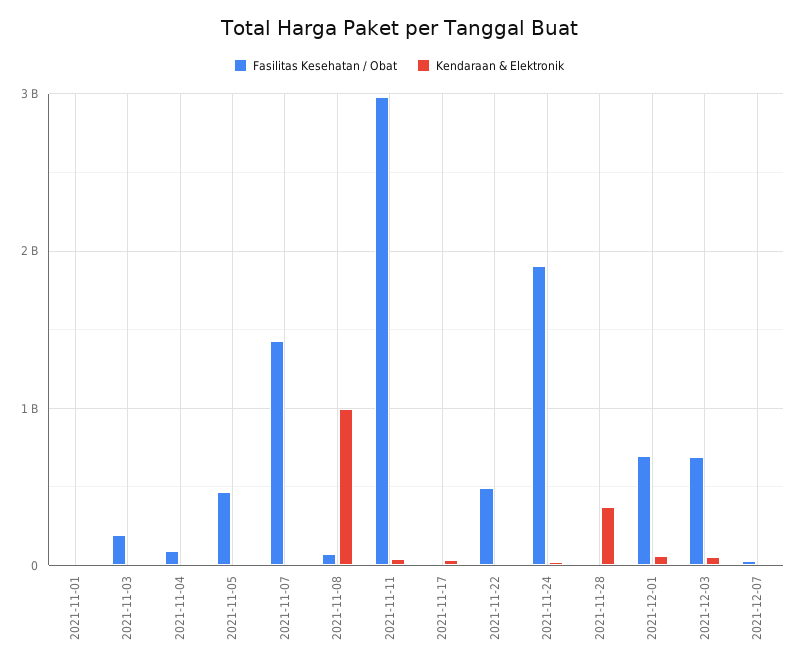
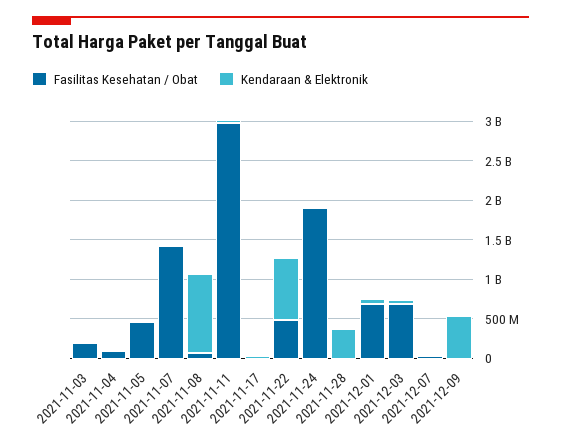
Fasilitas Kesehatan / Obat, 2021-11-01: 0 -> none
Kendaraan & Elektronik, 2021-11-01: 0 -> none
Kendaraan & Elektronik, 2021-11-22: 0 -> 750000000
Fasilitas Kesehatan / Obat, 2021-12-09: none -> 0
Kendaraan & Elektronik, 2021-12-09: none -> 500000000

